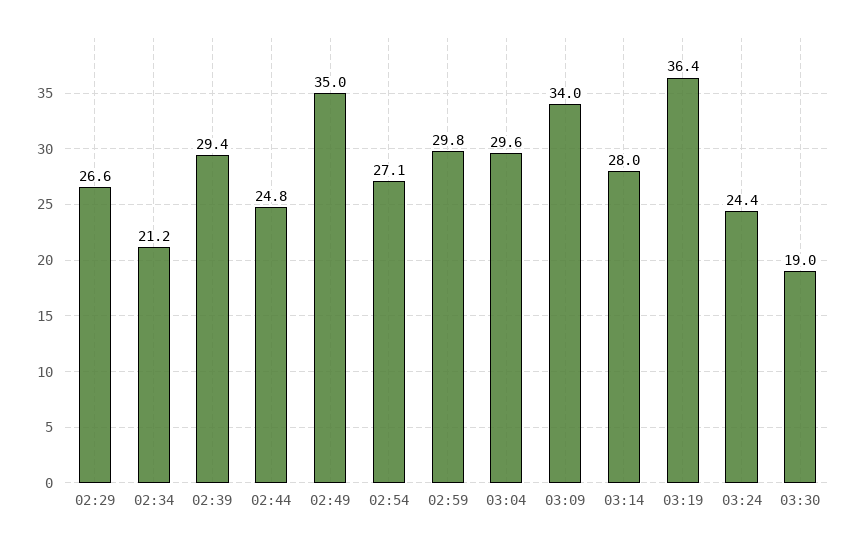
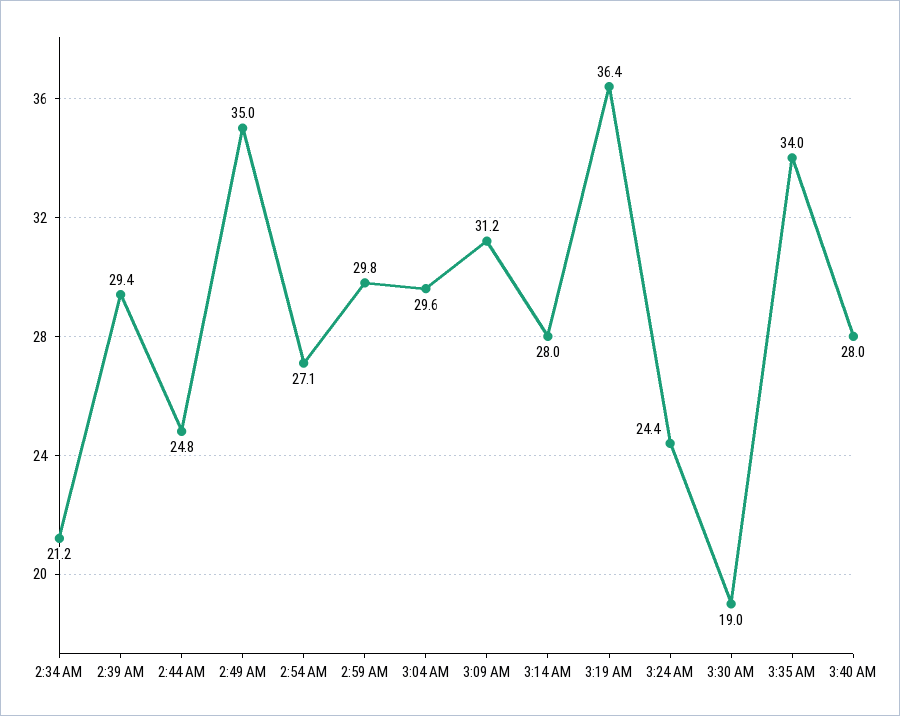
02:29: 26.6 -> none
03:09: 34 -> 31.2
3:35 AM: none -> 34
3:40 AM: none -> 28

